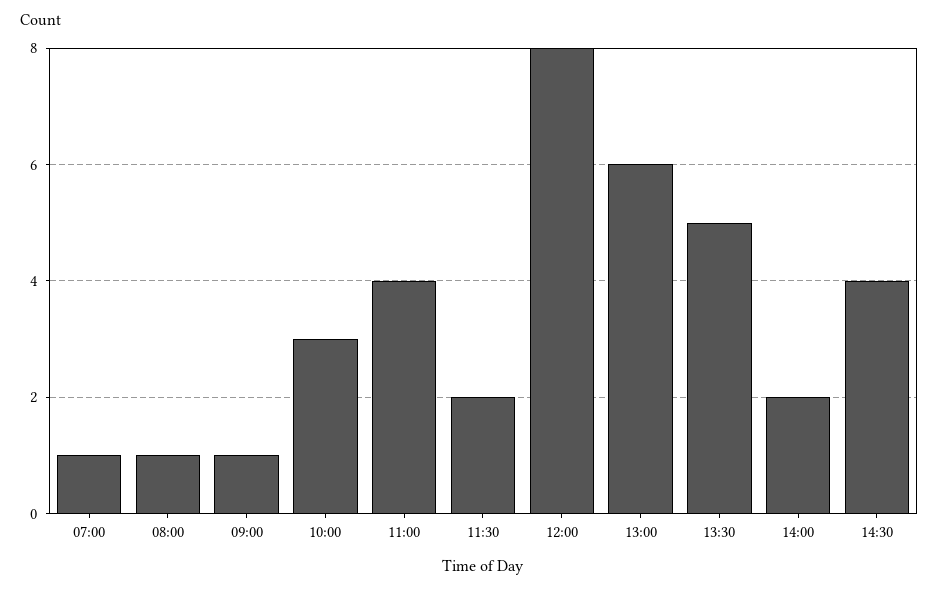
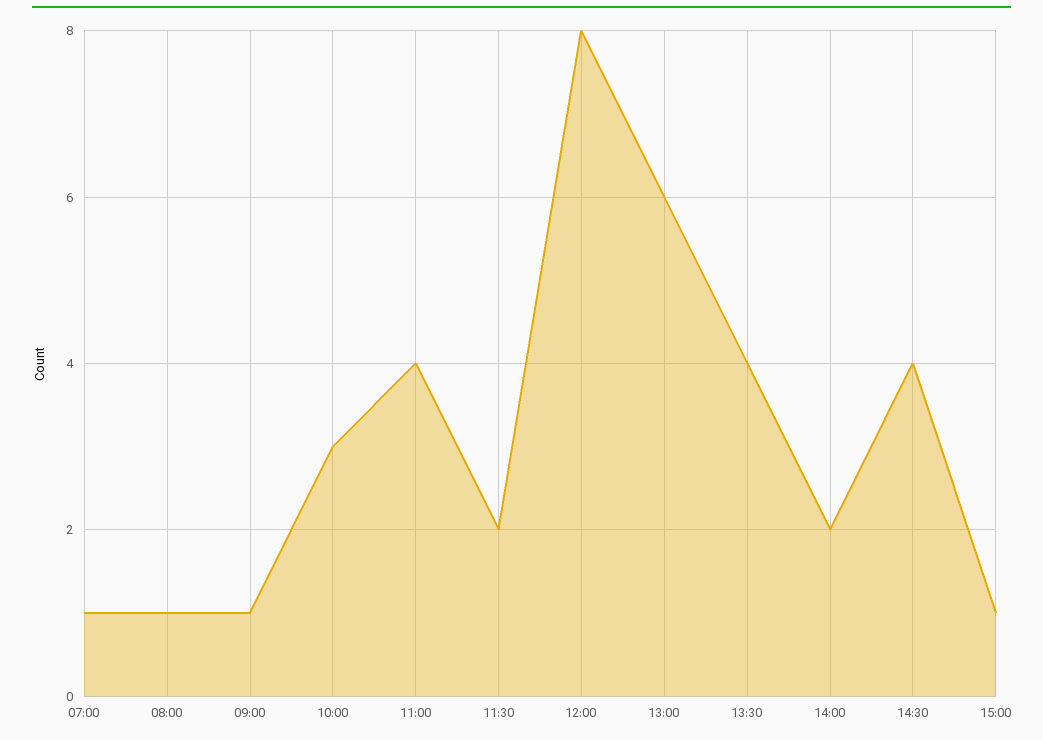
13:30: 5 -> 4
15:00: none -> 1

